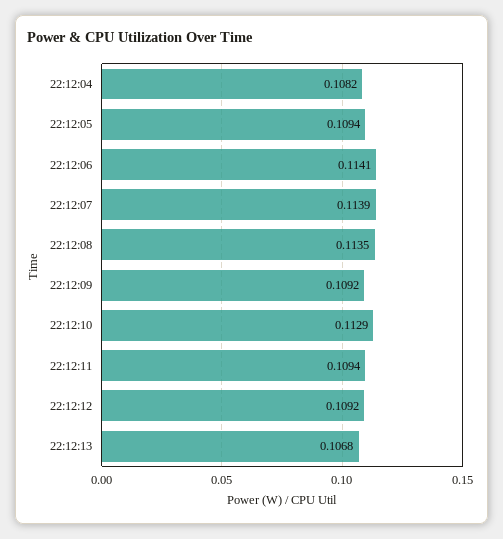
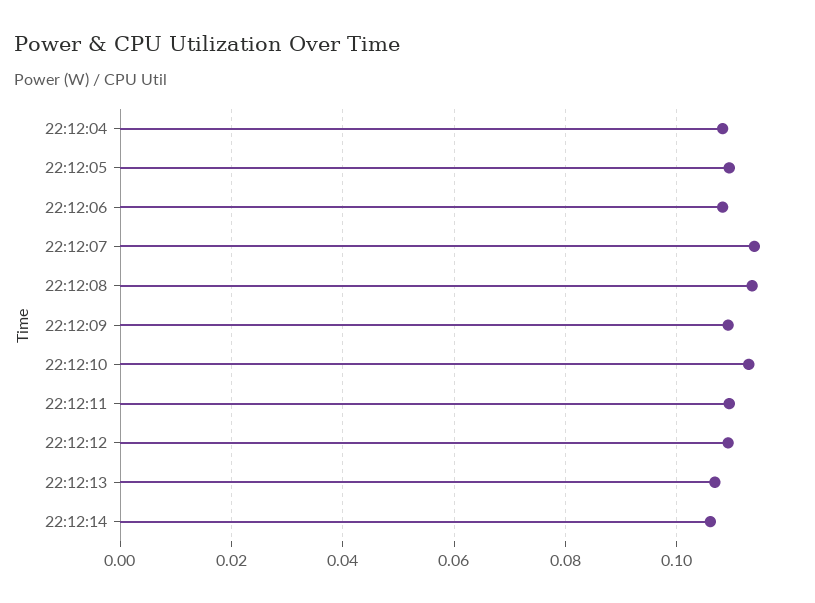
22:12:06: 0.1141 -> 0.108
22:12:14: none -> 0.106

